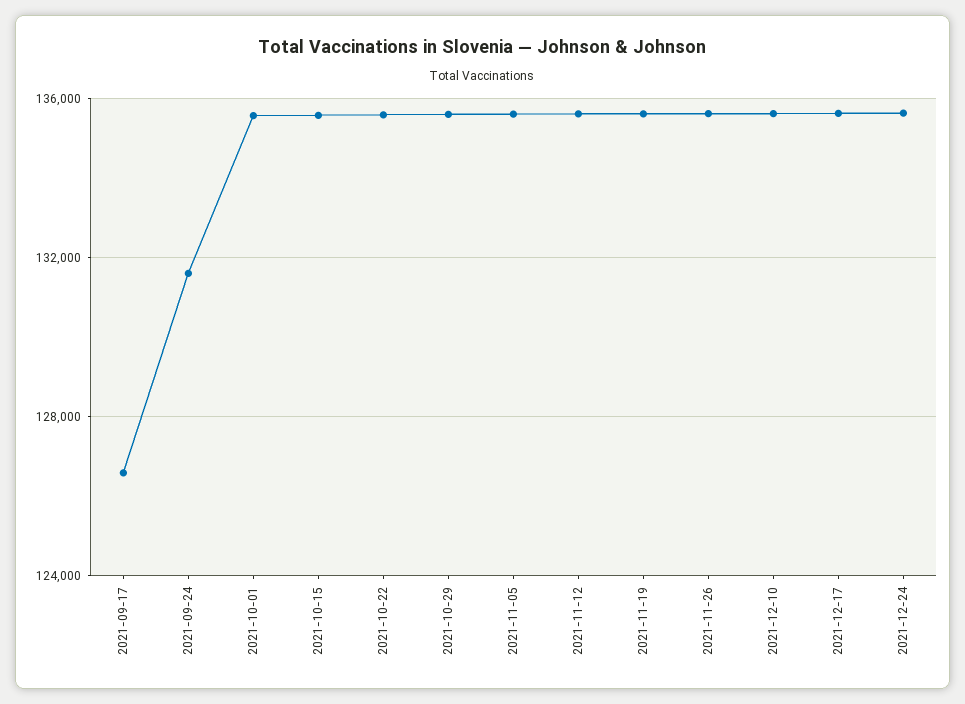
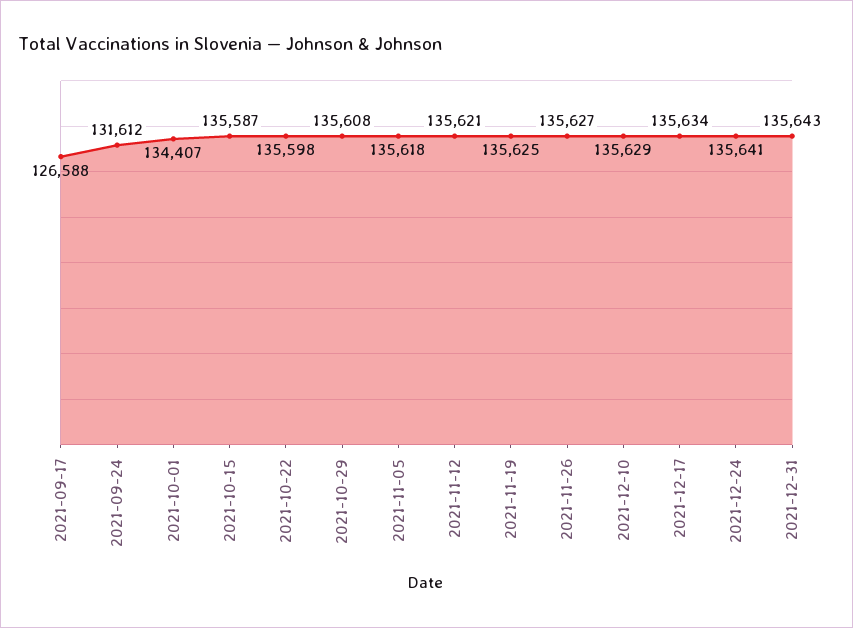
2021-10-01: 135500 -> 134407
2021-12-31: none -> 135643

